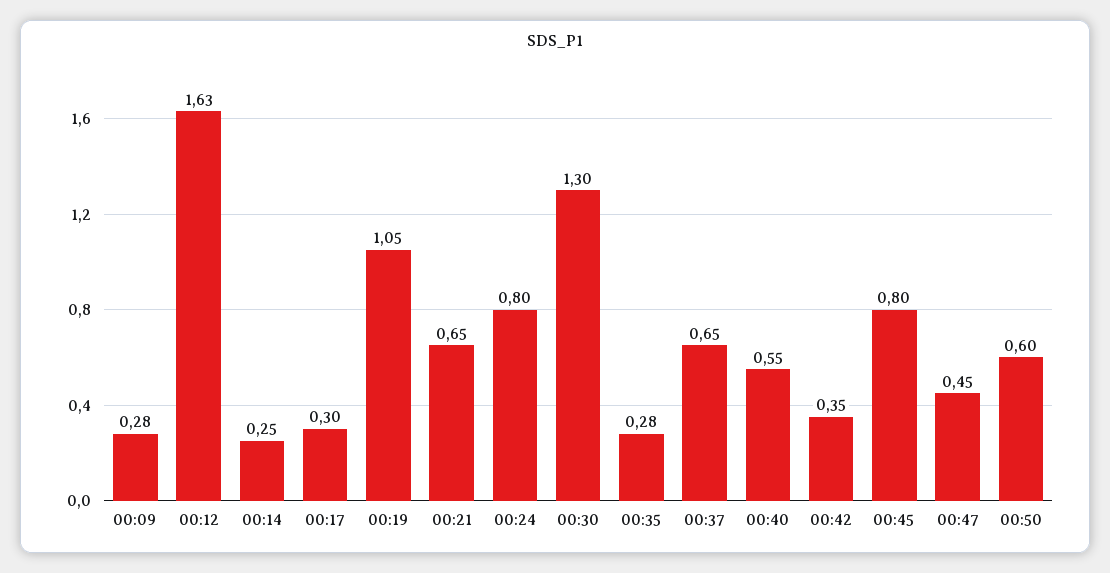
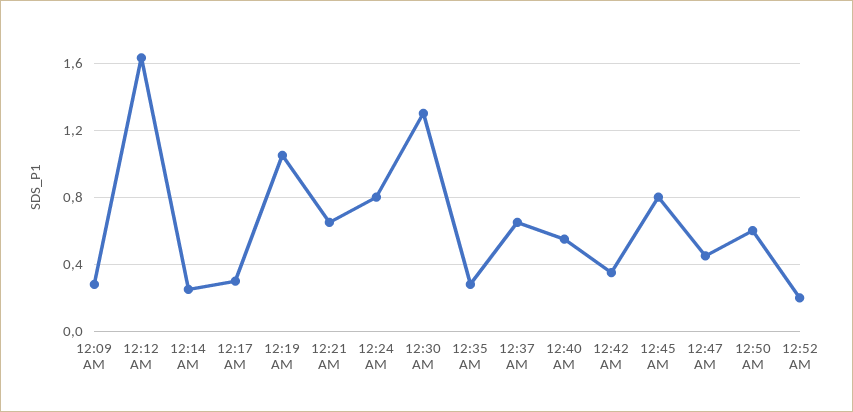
12:52 AM: none -> 0.2

